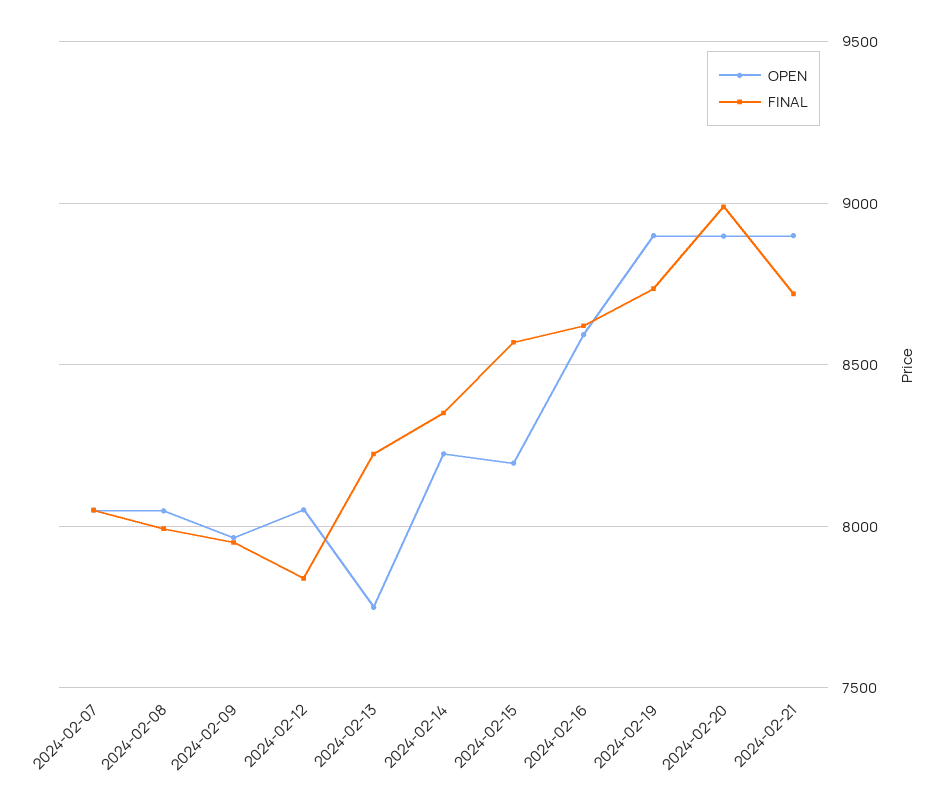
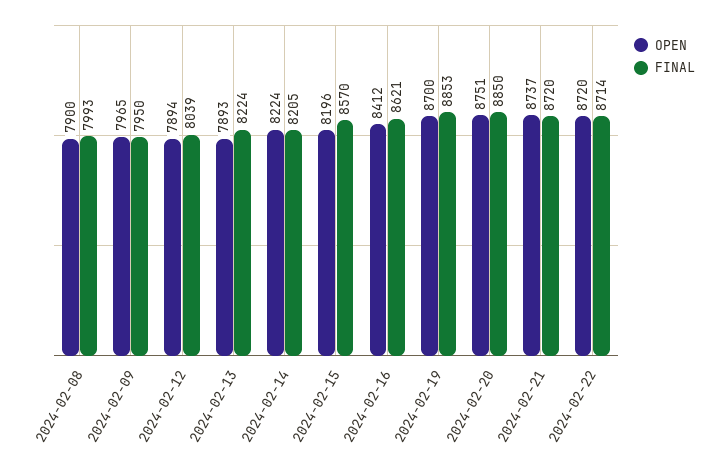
OPEN, 2024-02-07: 8050 -> none
FINAL, 2024-02-07: 8050 -> none
OPEN, 2024-02-08: 8050 -> 7900
OPEN, 2024-02-12: 8050 -> 7894
FINAL, 2024-02-12: 7850 -> 8039
OPEN, 2024-02-13: 7750 -> 7893
FINAL, 2024-02-14: 8350 -> 8205
OPEN, 2024-02-16: 8600 -> 8412
OPEN, 2024-02-19: 8900 -> 8700
FINAL, 2024-02-19: 8750 -> 8853
OPEN, 2024-02-20: 8900 -> 8751
FINAL, 2024-02-20: 9000 -> 8850
OPEN, 2024-02-21: 8900 -> 8737
OPEN, 2024-02-22: none -> 8720
FINAL, 2024-02-22: none -> 8714

